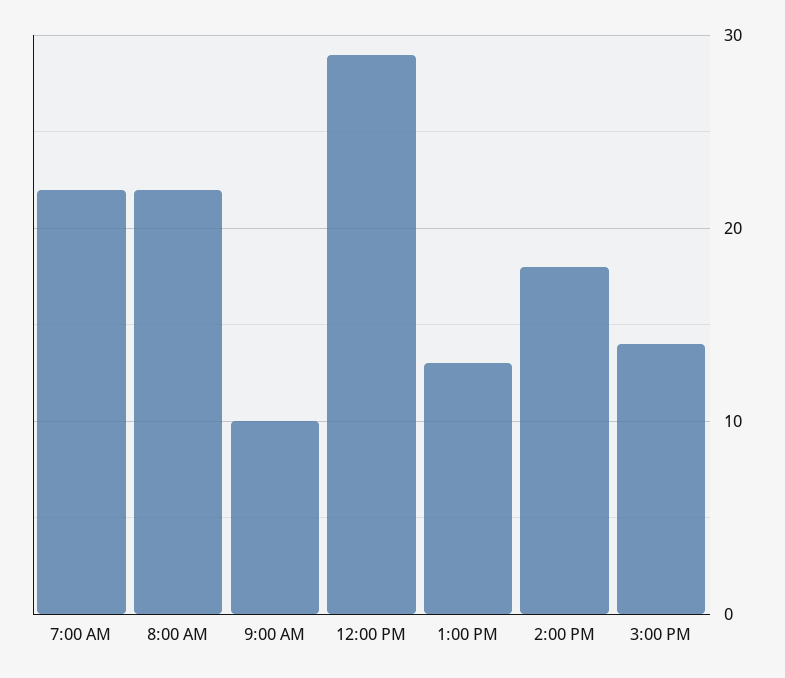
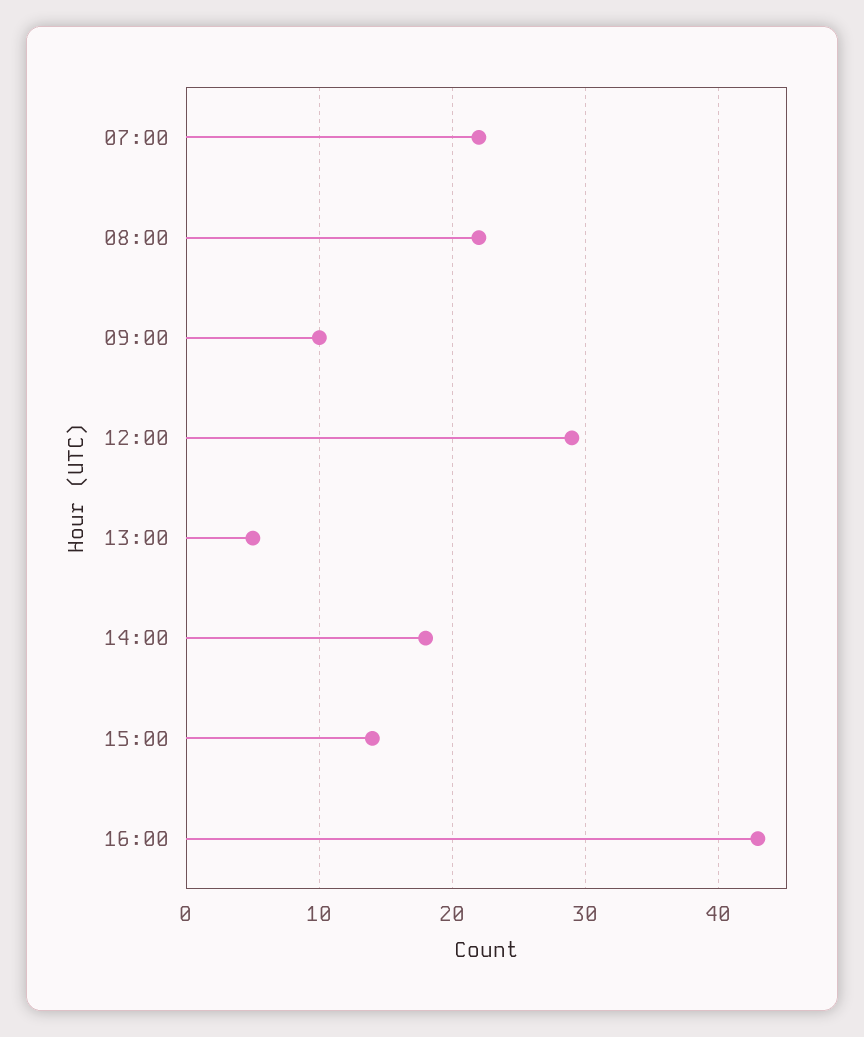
1:00 PM: 13 -> 5
16:00: none -> 43

